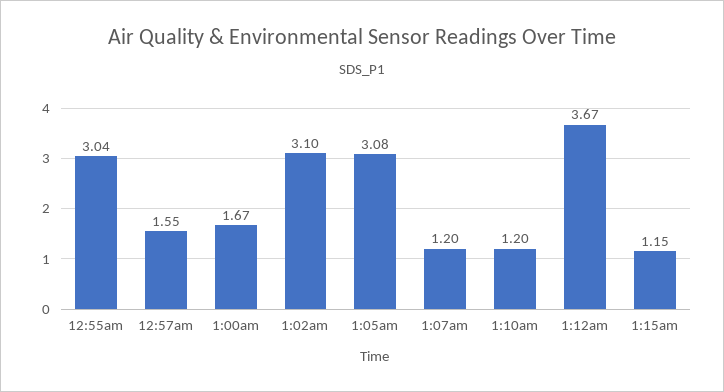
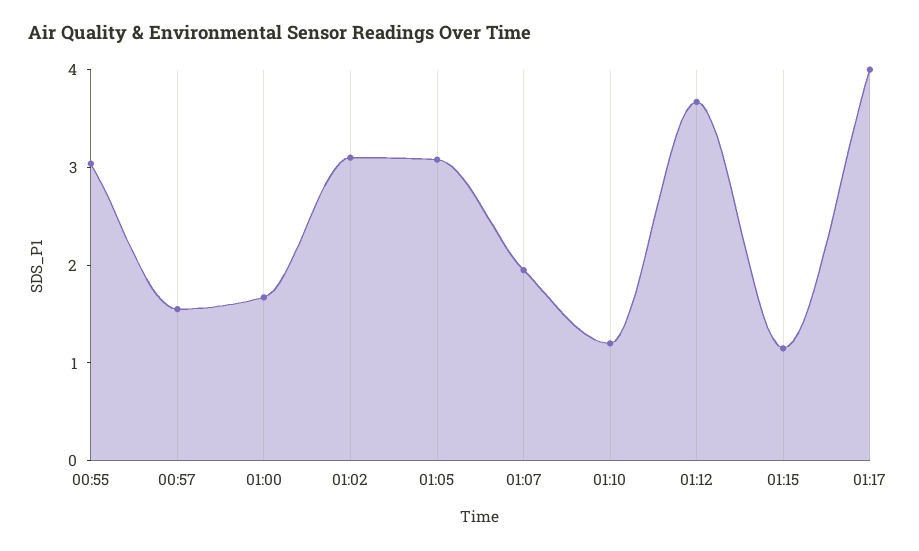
1:07am: 1.2 -> 2
01:17: none -> 4

